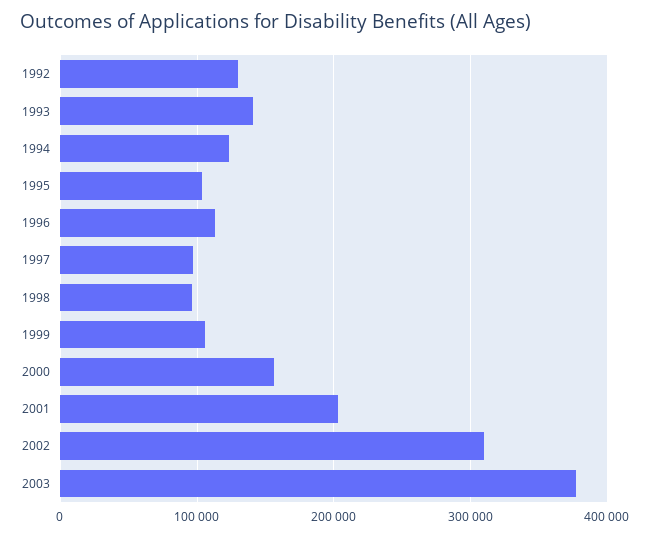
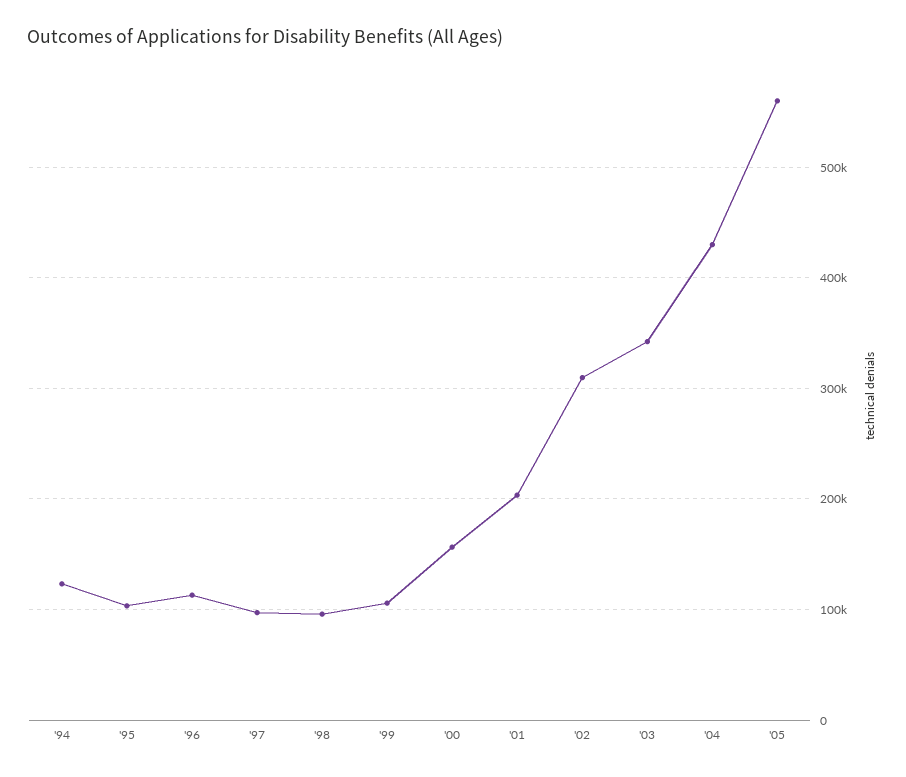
1992: 130000 -> none
1993: 140000 -> none
2003: 380000 -> 340000
'04: none -> 430000
'05: none -> 560000

